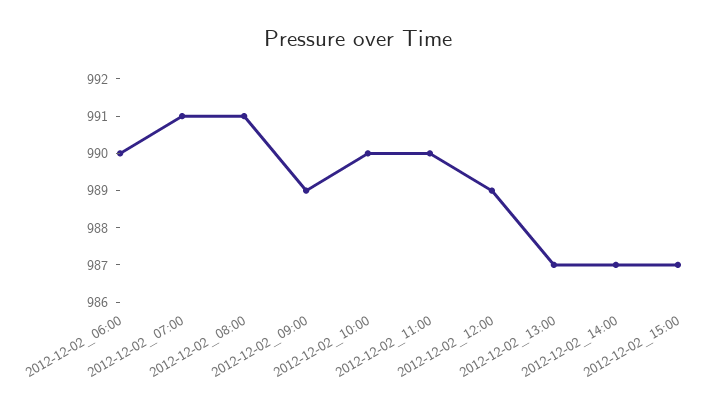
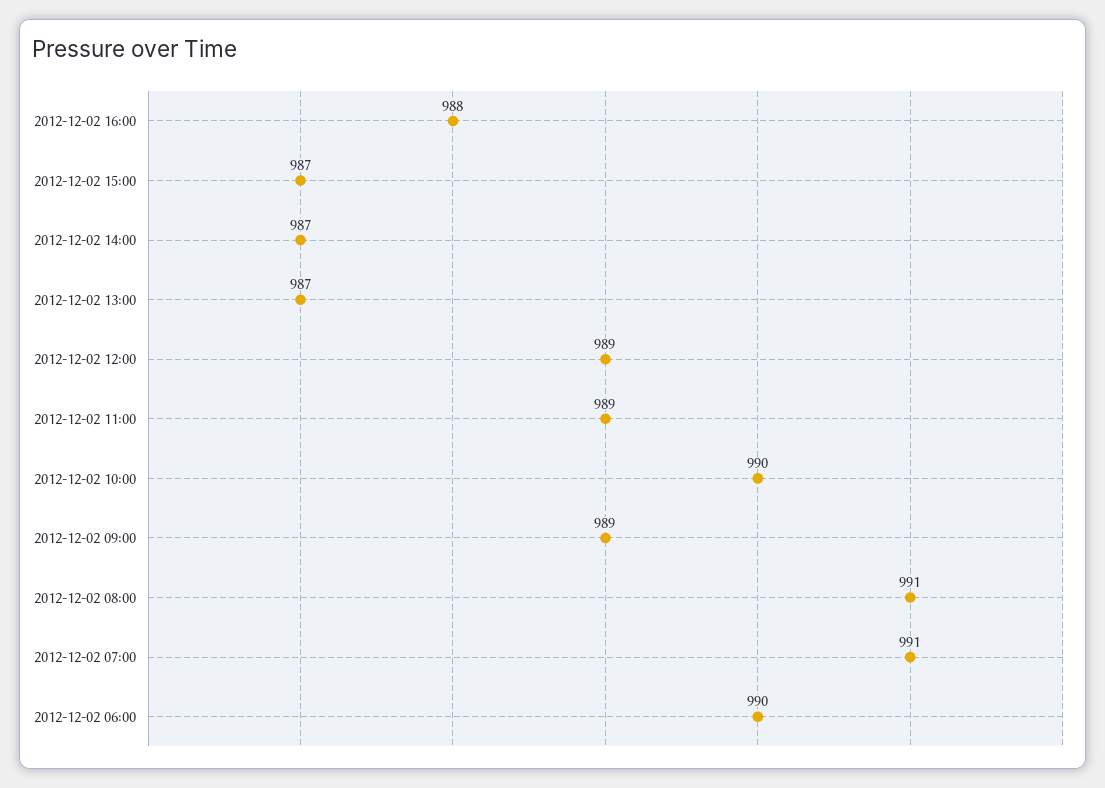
2012-12-02_11:00: 990 -> 989
2012-12-02 16:00: none -> 988

